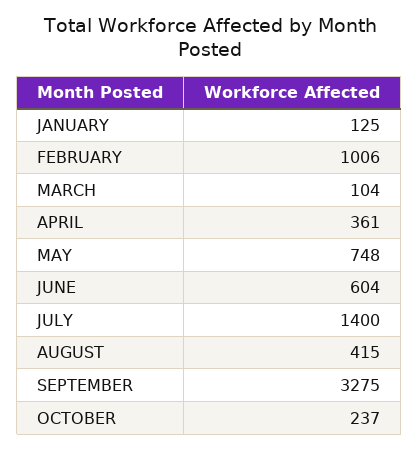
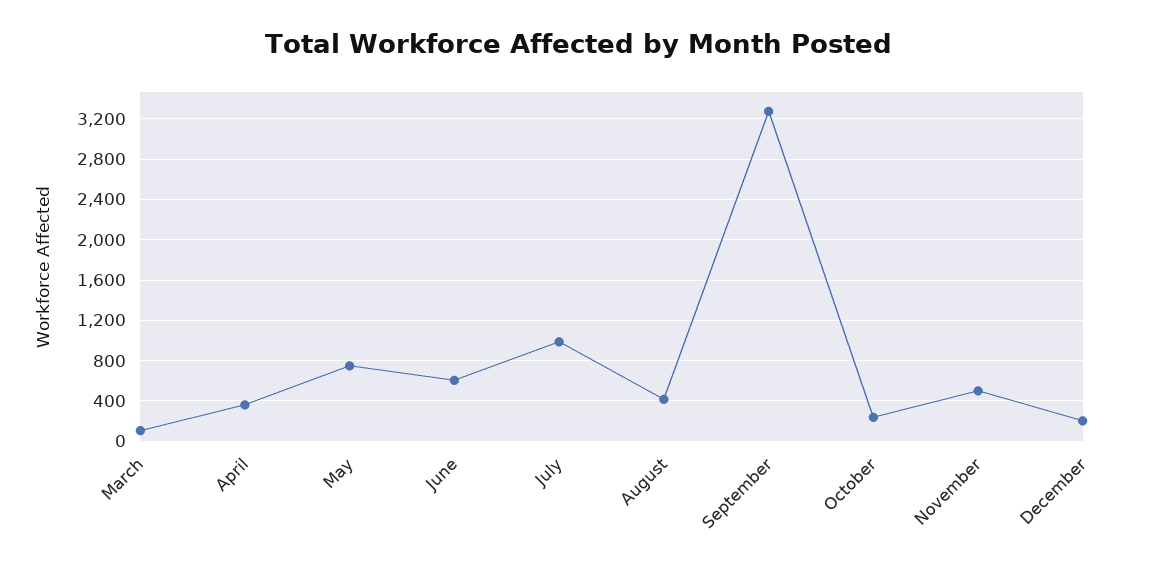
JANUARY: 125 -> none
FEBRUARY: 1006 -> none
JULY: 1400 -> 1000
November: none -> 500
December: none -> 200

